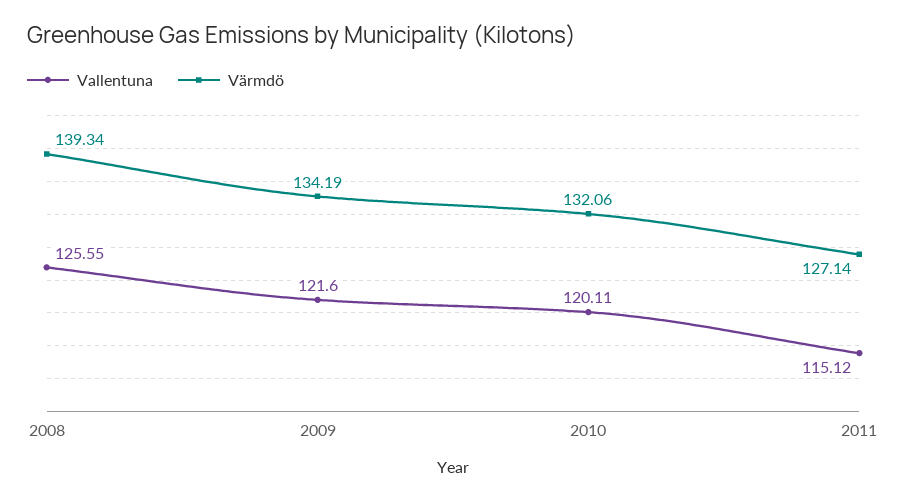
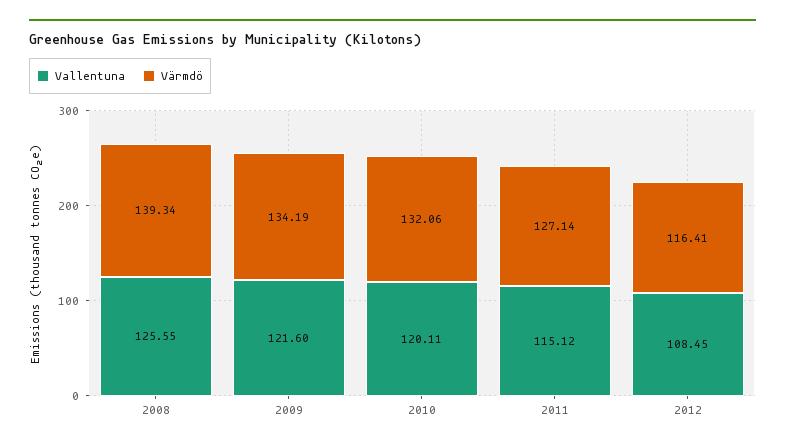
Vallentuna, 2012: none -> 108.45
Värmdö, 2012: none -> 116.41

